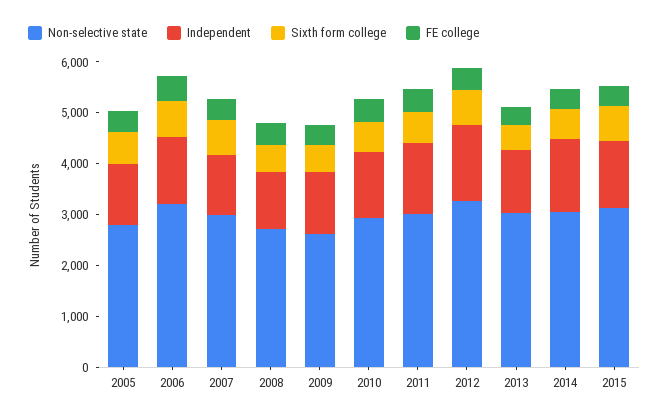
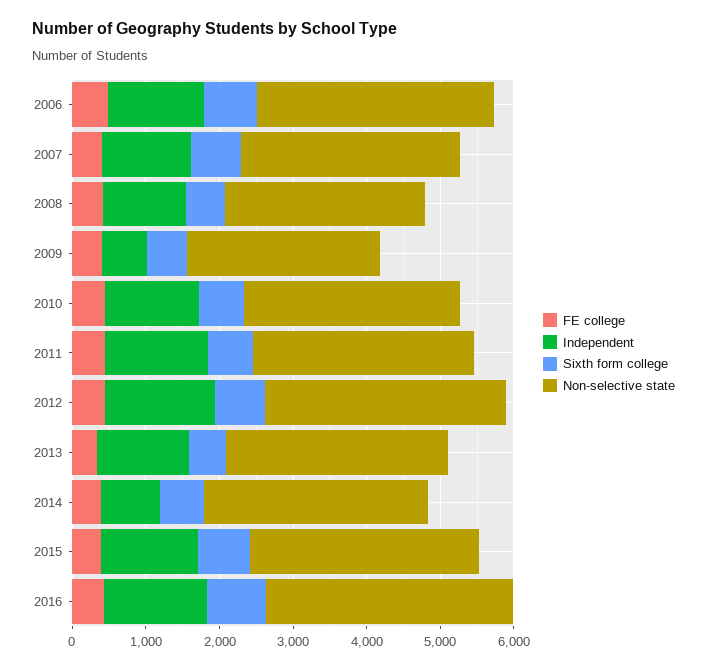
Non-selective state, 2005: 2800 -> none
Independent, 2005: 1200 -> none
Sixth form college, 2005: 600 -> none
FE college, 2005: 400 -> none
Independent, 2009: 1200 -> 600
Independent, 2014: 1400 -> 800
FE college, 2016: none -> 400
Independent, 2016: none -> 1400
Sixth form college, 2016: none -> 800
Non-selective state, 2016: none -> 3400

